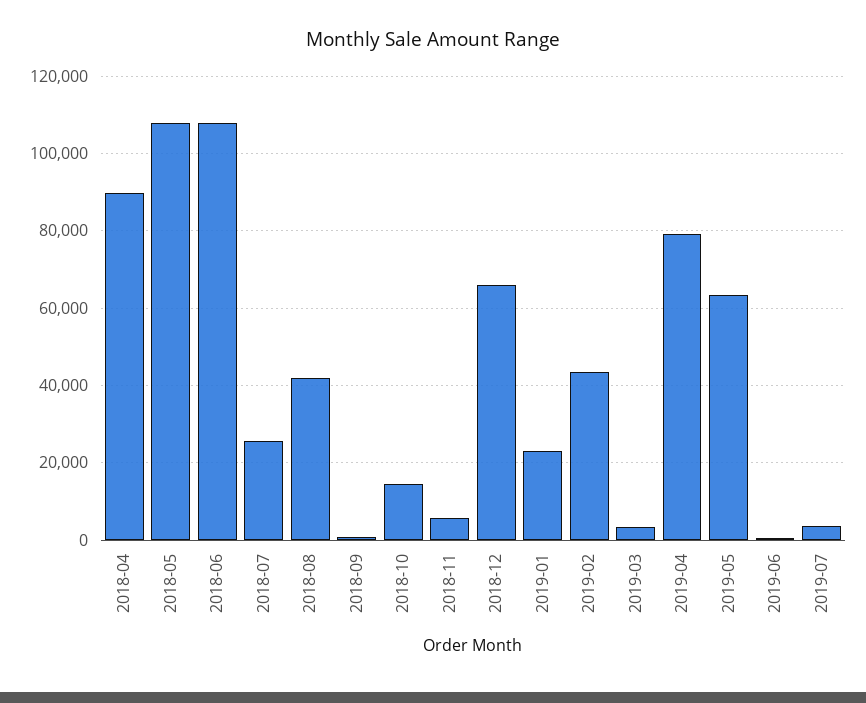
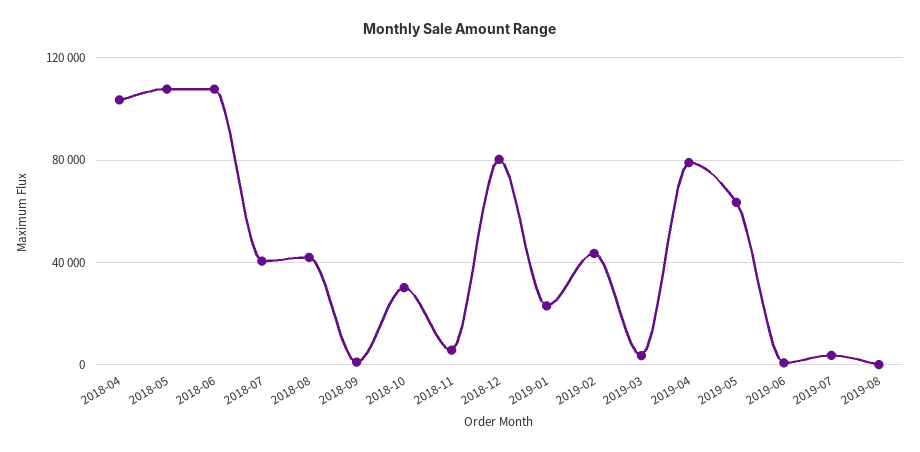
2018-04: 90000 -> 105000
2018-07: 26000 -> 40000
2018-10: 14000 -> 30000
2018-12: 66000 -> 80000
2019-08: none -> 0

